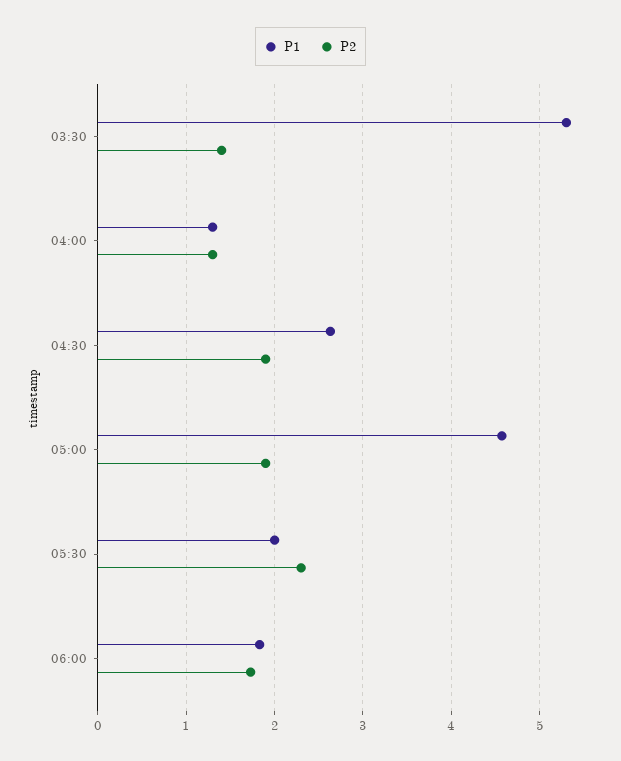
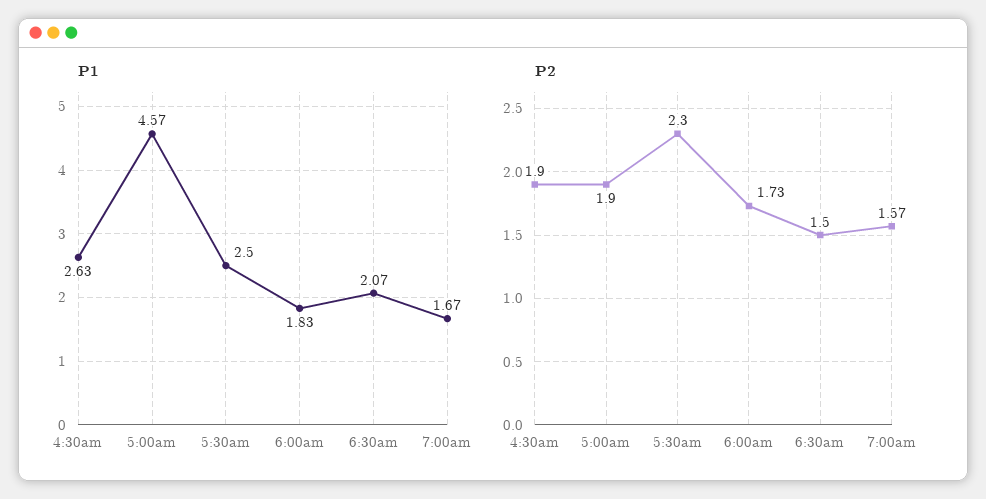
P1, 03:30: 5.3 -> none
P2, 03:30: 1.4 -> none
P1, 04:00: 1.3 -> none
P2, 04:00: 1.3 -> none
P1, 05:30: 2 -> 2.5
P1, 6:30am: none -> 2.07
P1, 7:00am: none -> 1.67
P2, 6:30am: none -> 1.5
P2, 7:00am: none -> 1.57

